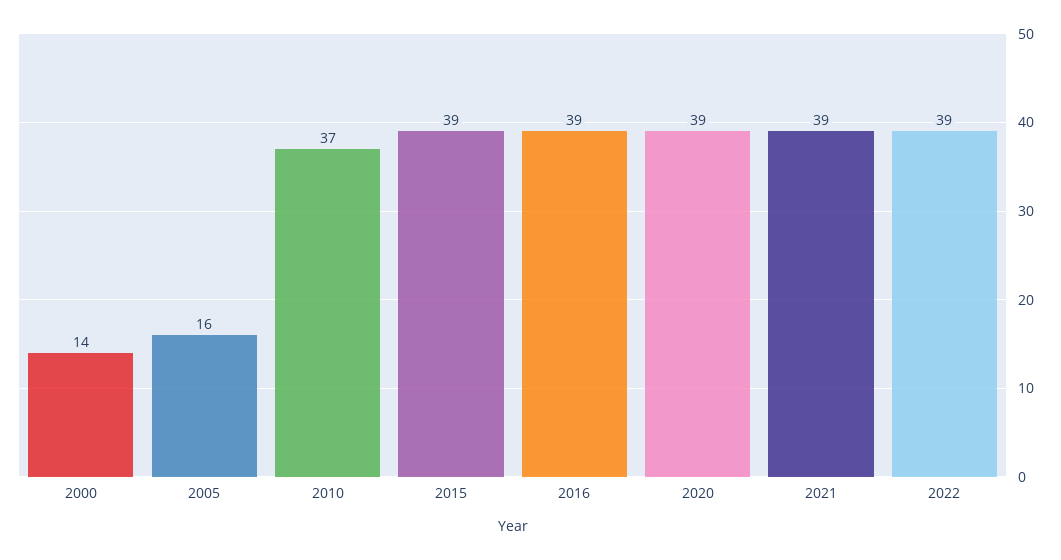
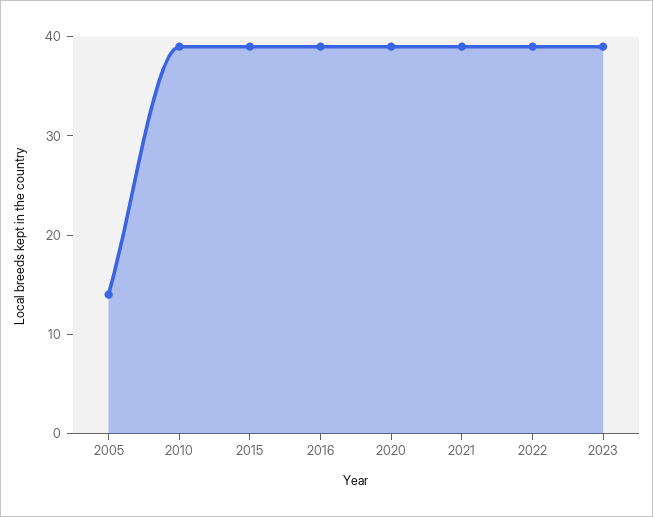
2000: 14 -> none
2005: 16 -> 14
2010: 37 -> 39
2023: none -> 39

